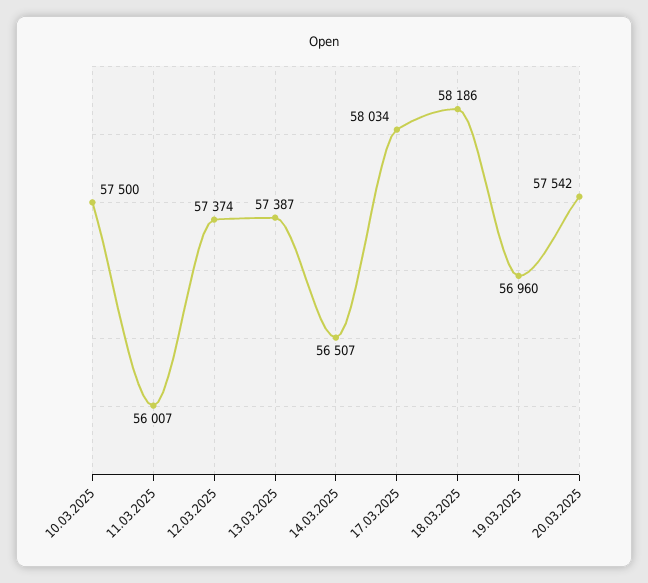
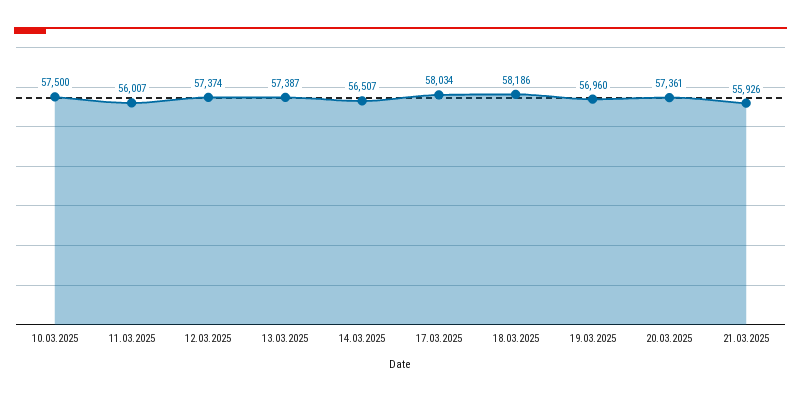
20.03.2025: 57542 -> 57361
21.03.2025: none -> 55926

